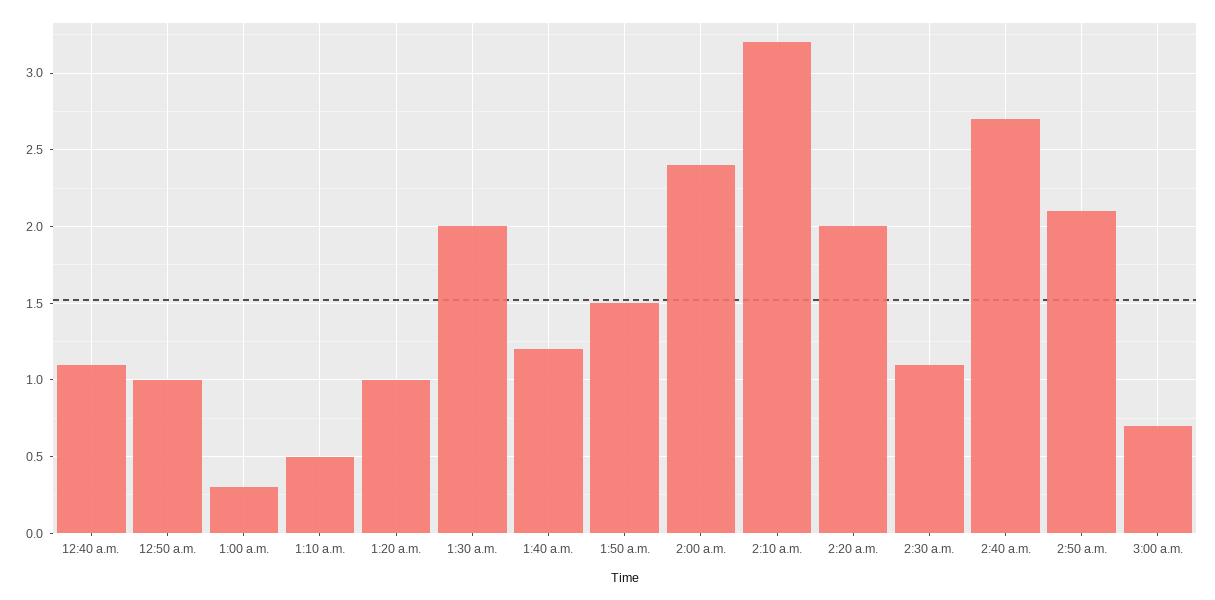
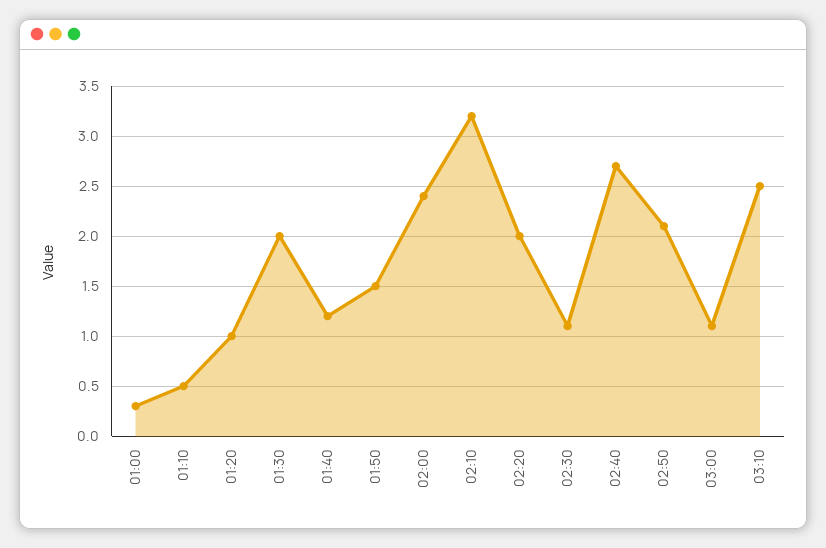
12:40 a.m.: 1.1 -> none
12:50 a.m.: 1 -> none
3:00 a.m.: 0.7 -> 1.1
03:10: none -> 2.5

